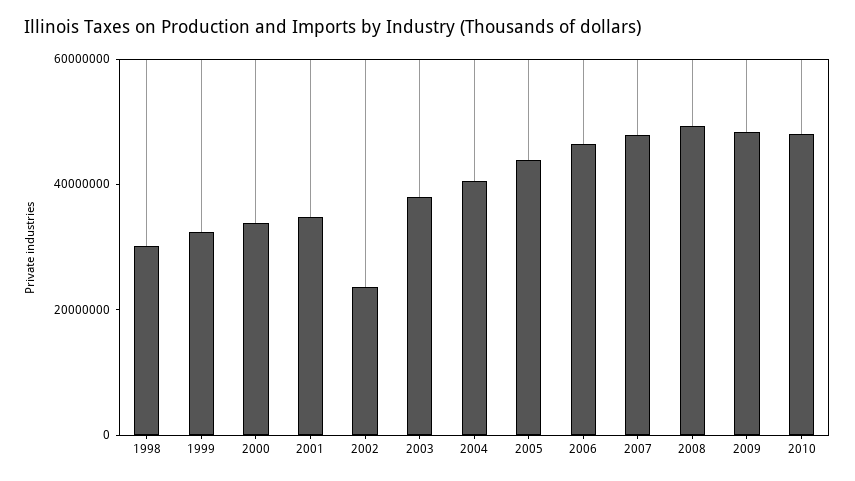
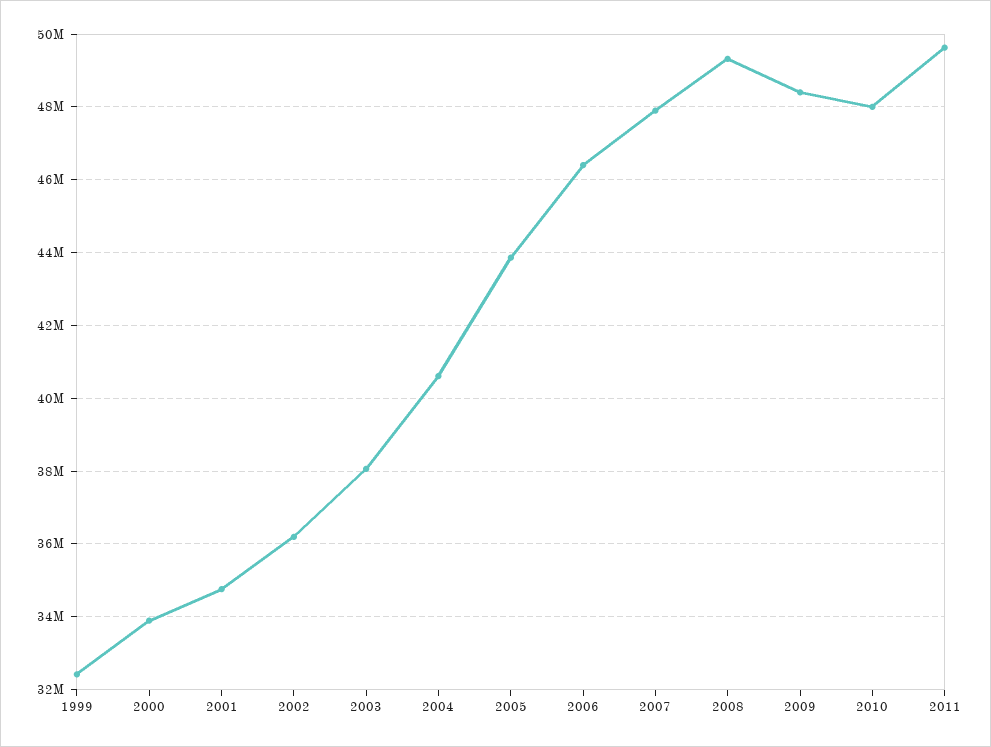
1998: 30000000 -> none
2002: 25000000 -> 36200000
2011: none -> 49600000

